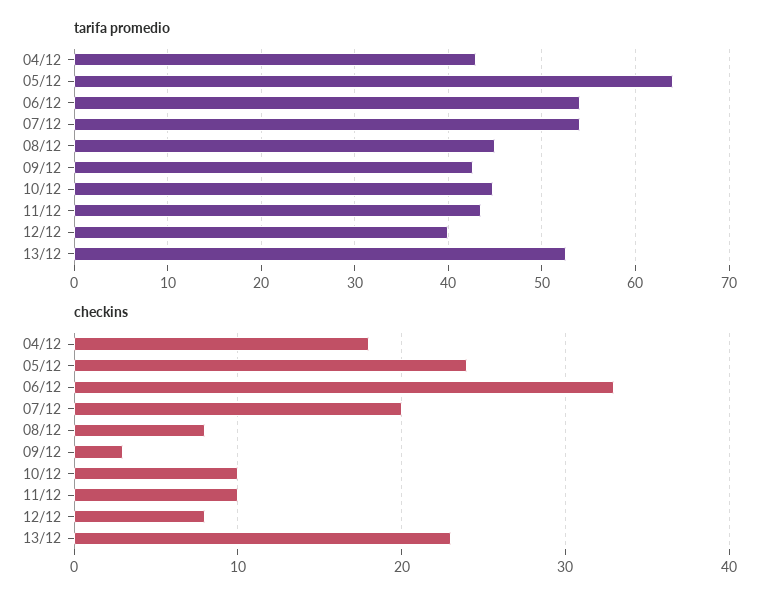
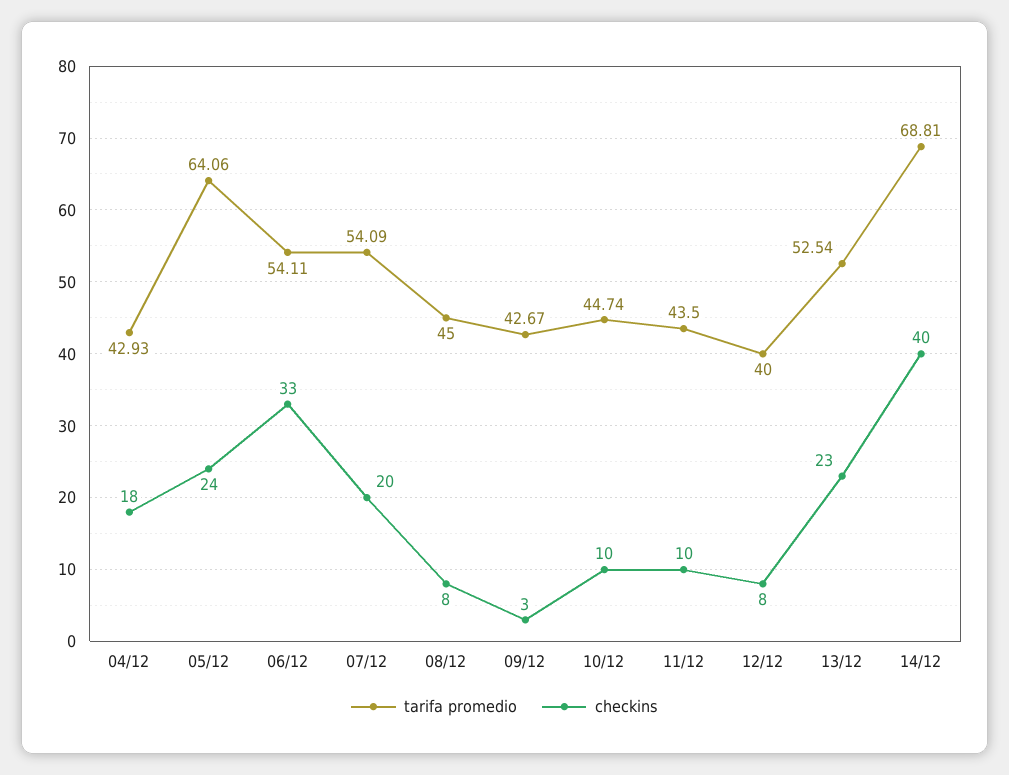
tarifa promedio, 14/12: none -> 68.81
checkins, 14/12: none -> 40

